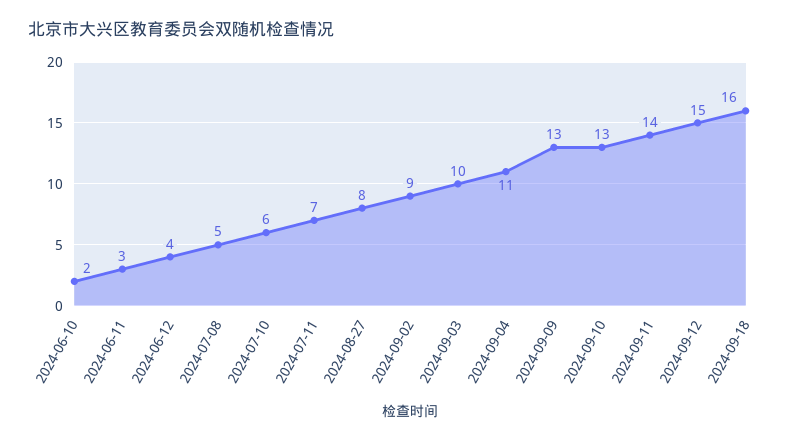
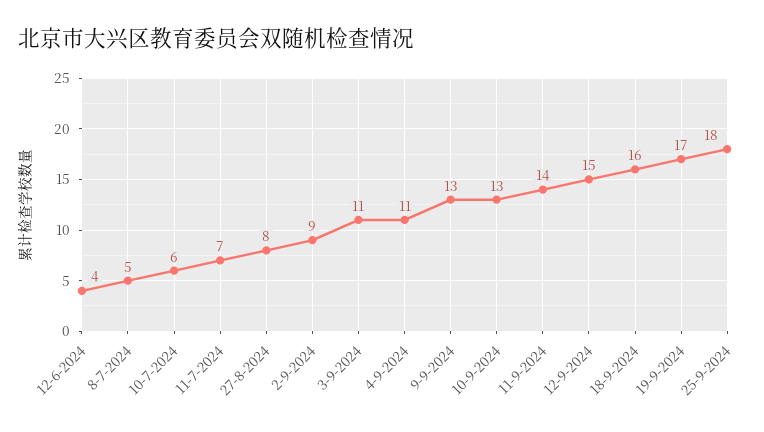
2024-06-10: 2 -> none
2024-06-11: 3 -> none
2024-09-03: 10 -> 11
19-9-2024: none -> 17
25-9-2024: none -> 18

